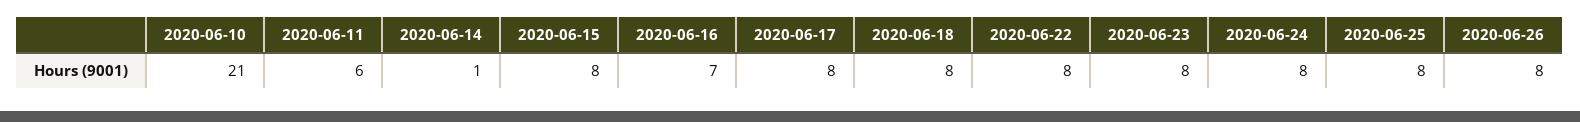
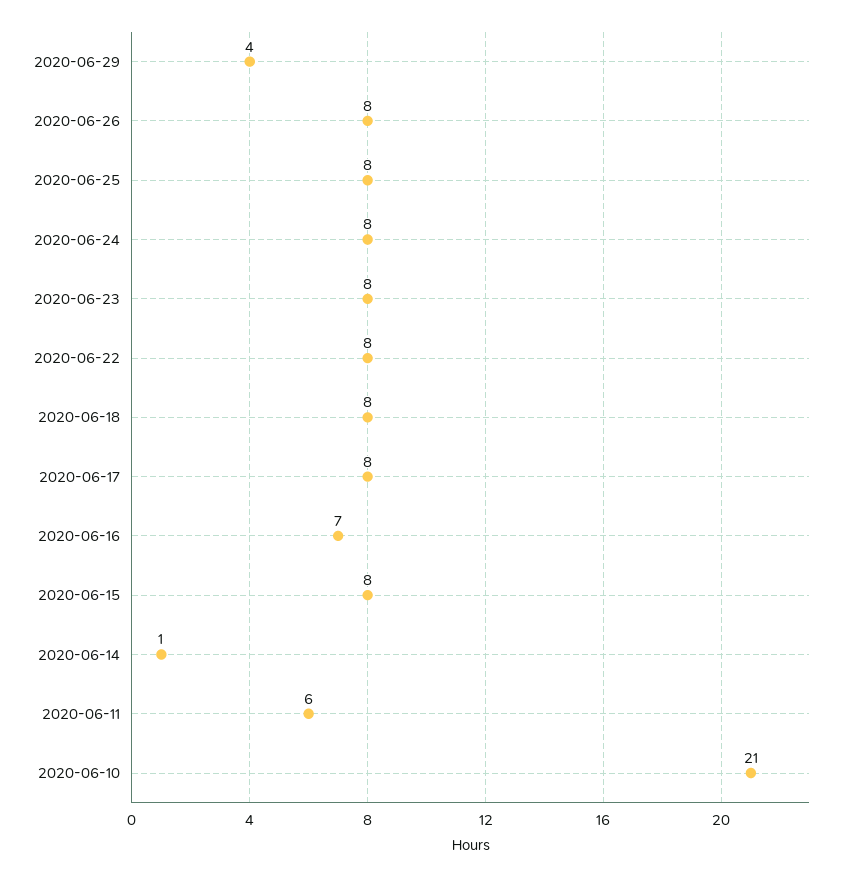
2020-06-29: none -> 4

